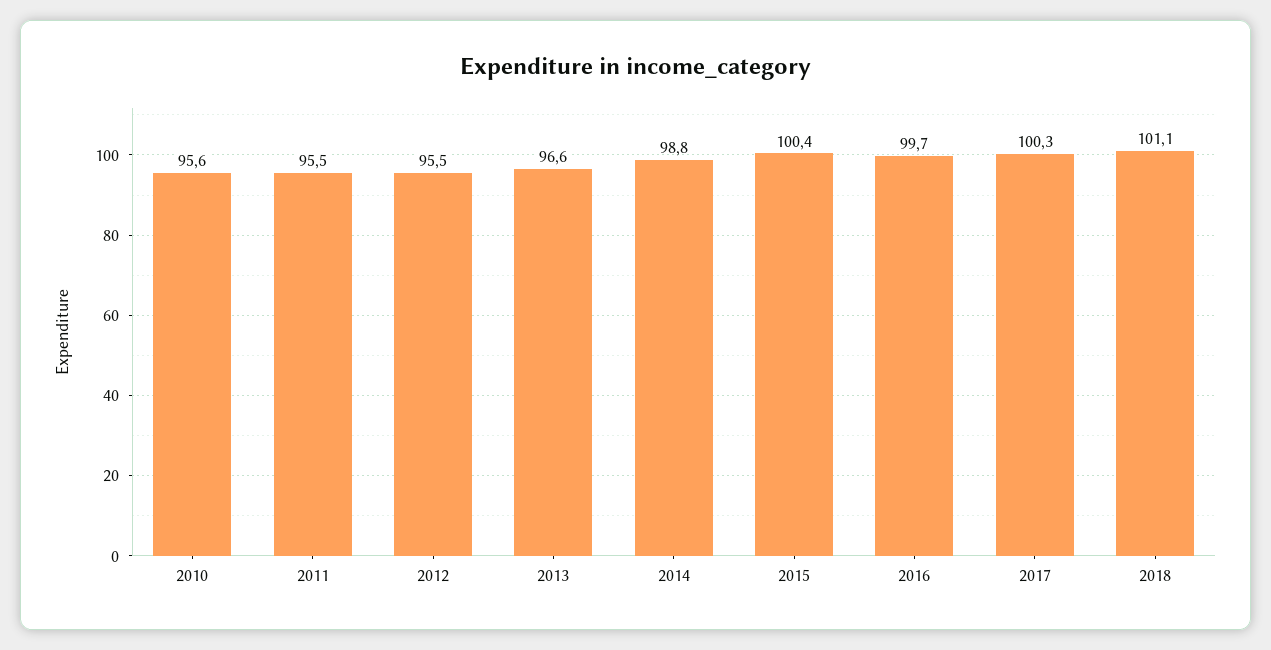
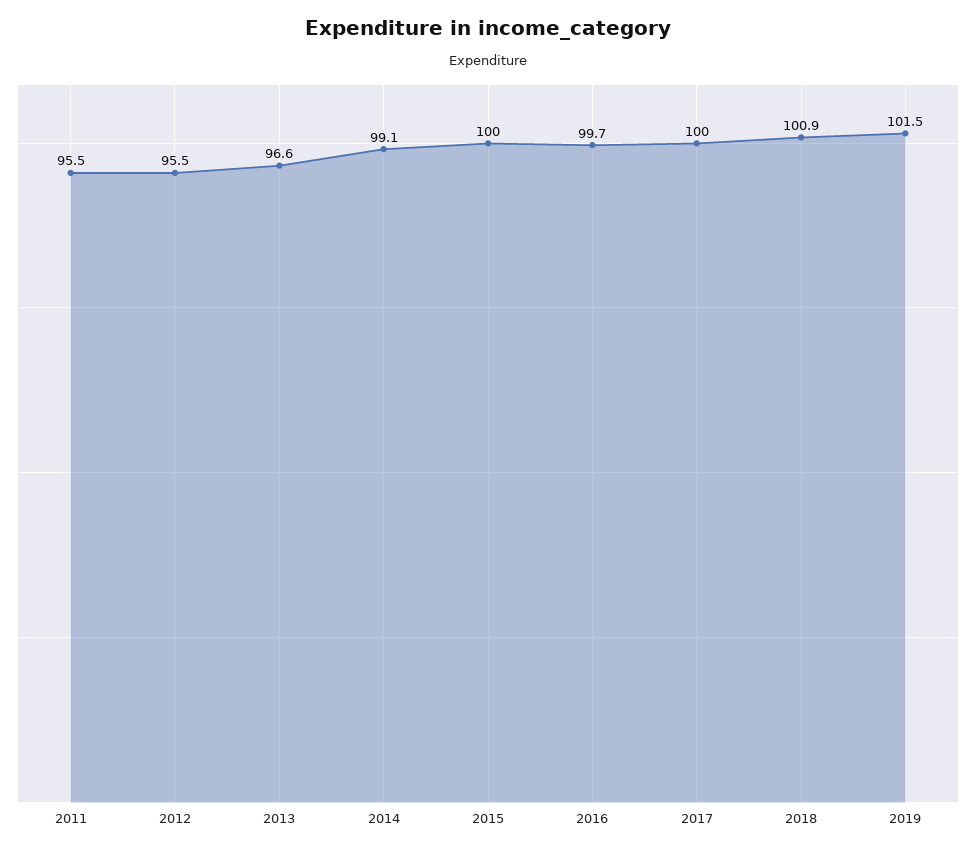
2010: 95.6 -> none
2014: 98.8 -> 99.1
2015: 100.4 -> 100
2017: 100.3 -> 100
2018: 101.1 -> 100.9
2019: none -> 101.5

